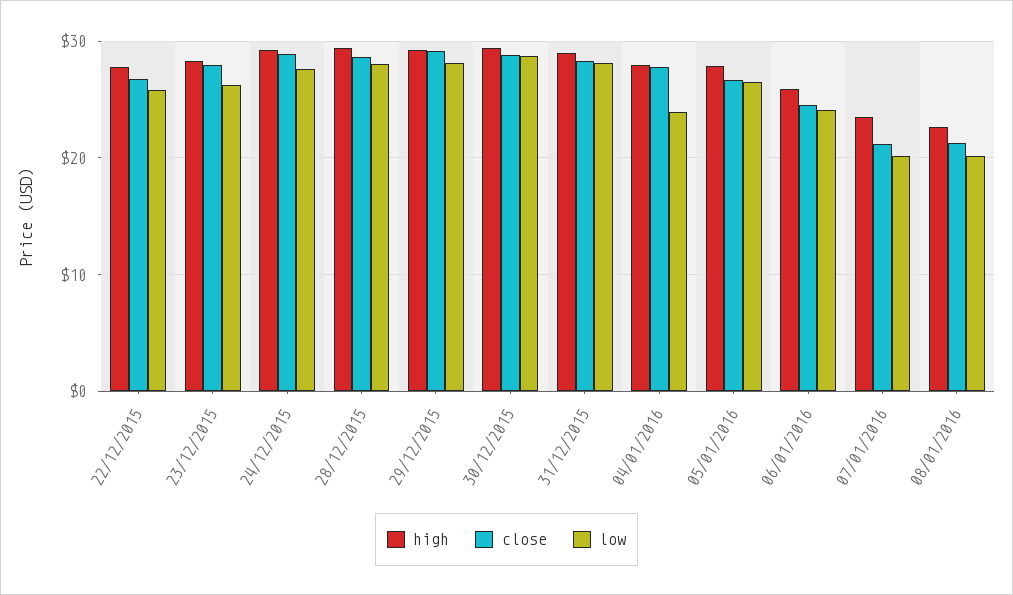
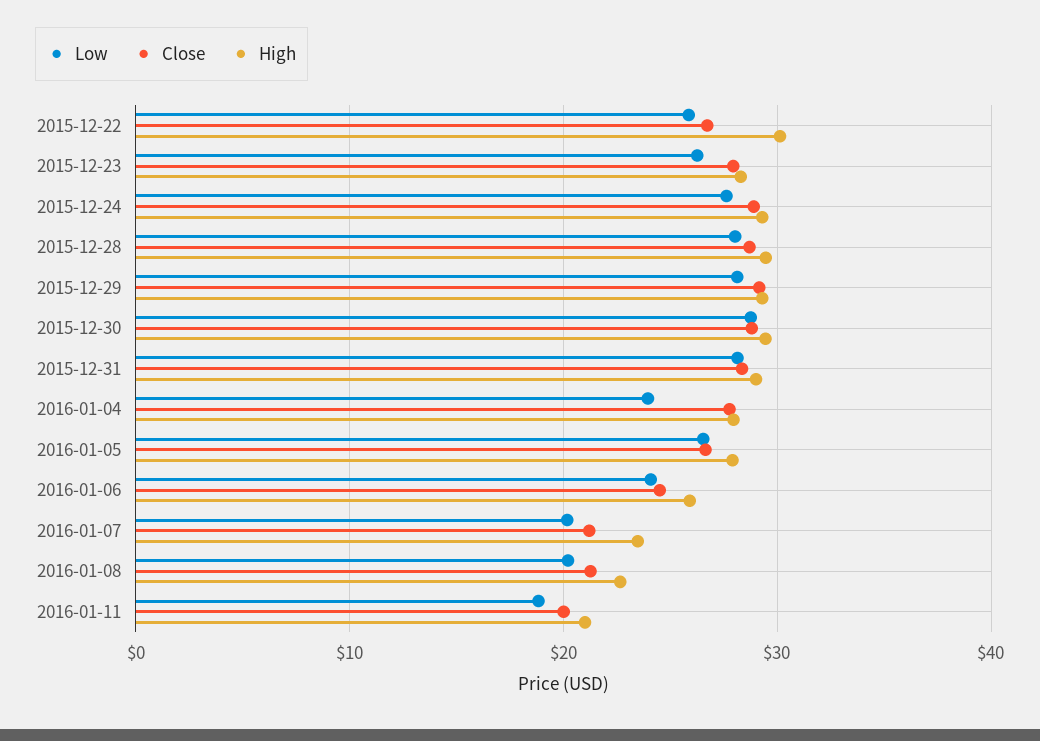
high, 22/12/2015: 28 -> 30
low, 2016-01-11: none -> 19
close, 2016-01-11: none -> 20
high, 2016-01-11: none -> 21

